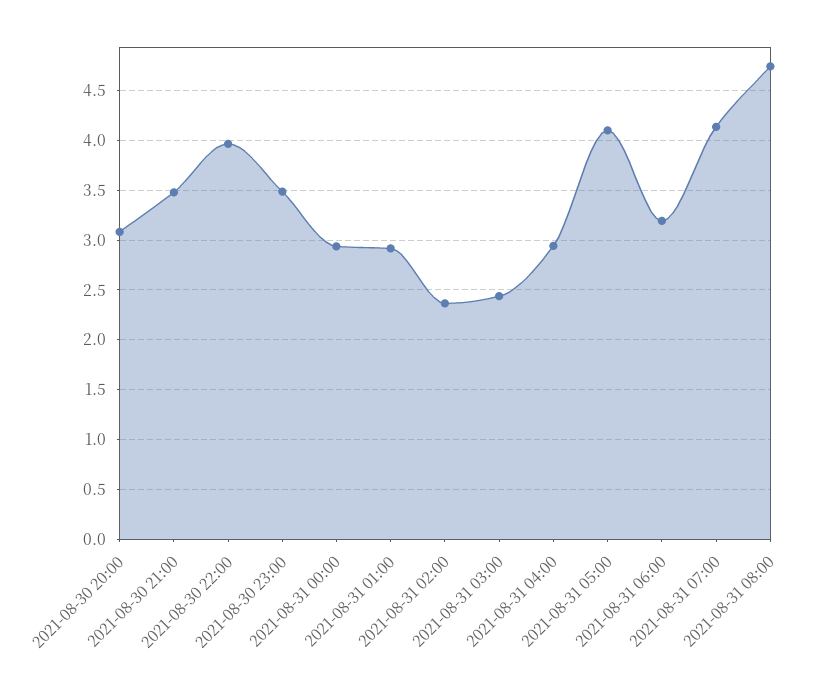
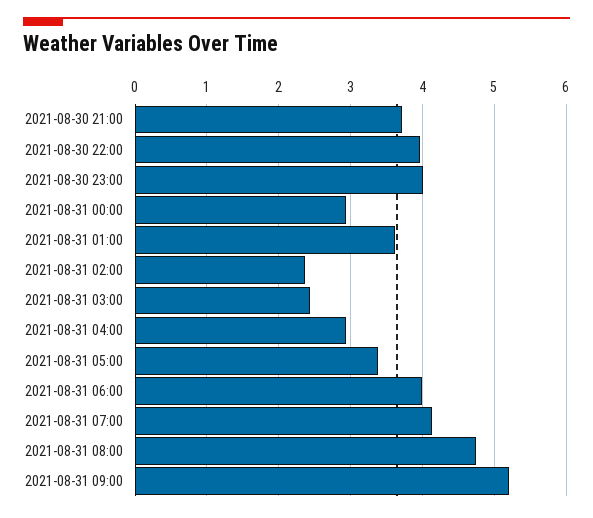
2021-08-30 20:00: 3.1 -> none
2021-08-30 21:00: 3.5 -> 3.7
2021-08-30 23:00: 3.5 -> 4
2021-08-31 01:00: 2.9 -> 3.6
2021-08-31 05:00: 4.1 -> 3.4
2021-08-31 06:00: 3.2 -> 4
2021-08-31 09:00: none -> 5.2

